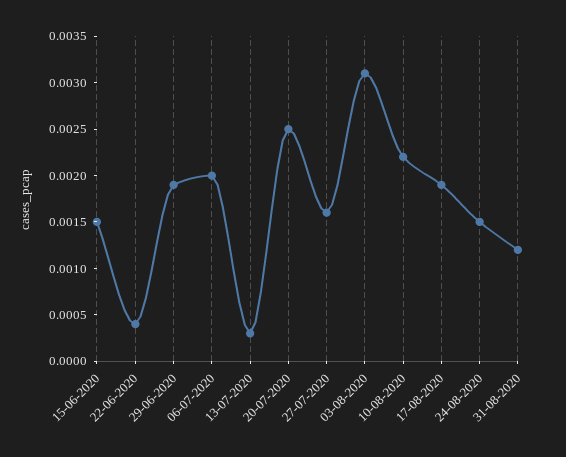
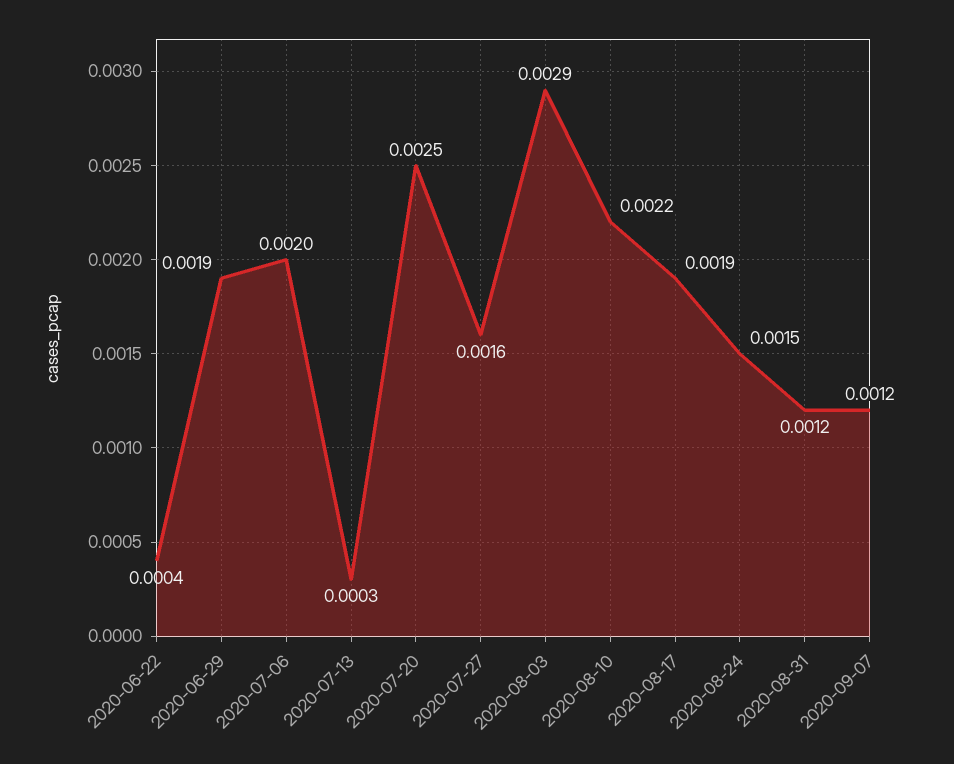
15-06-2020: 0.0015 -> none
03-08-2020: 0.0031 -> 0.0029
2020-09-07: none -> 0.0012

